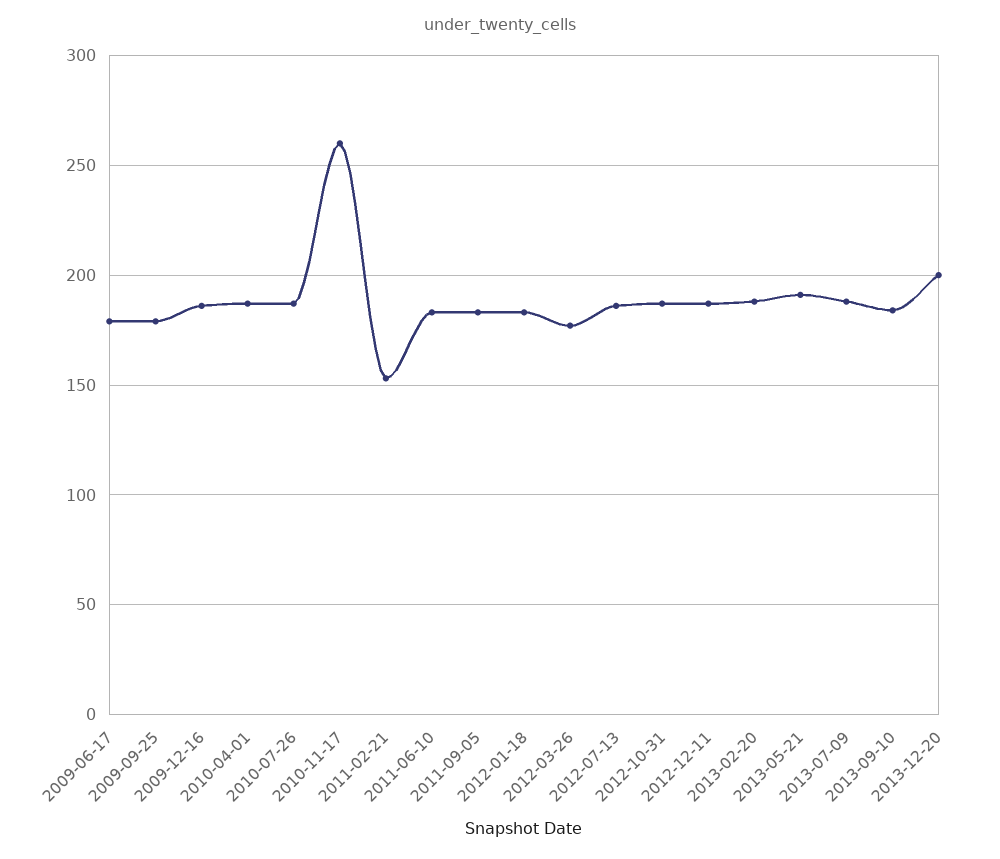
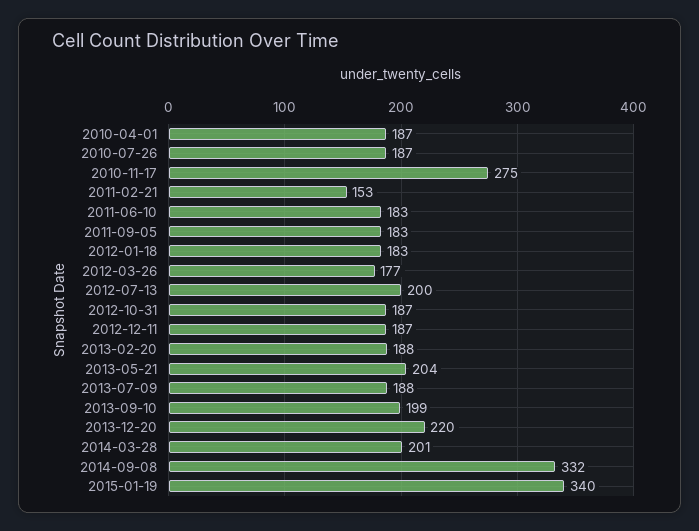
2009-06-17: 180 -> none
2009-09-25: 180 -> none
2009-12-16: 185 -> none
2010-11-17: 260 -> 275
2012-07-13: 185 -> 200
2013-05-21: 190 -> 204
2013-09-10: 185 -> 199
2013-12-20: 200 -> 220
2014-03-28: none -> 201
2014-09-08: none -> 332
2015-01-19: none -> 340

